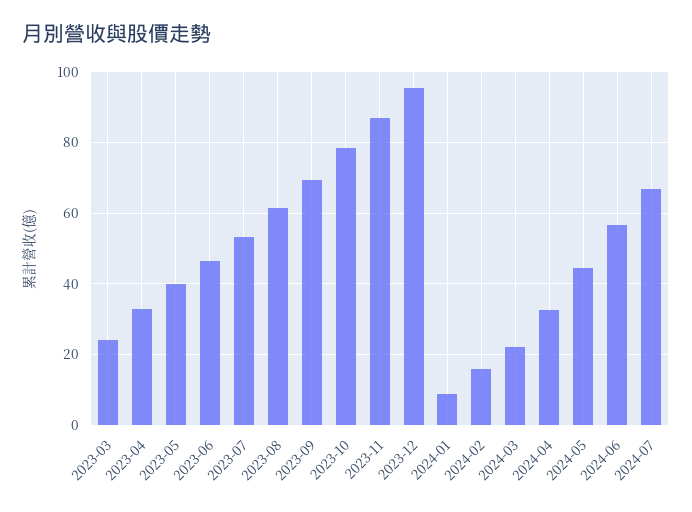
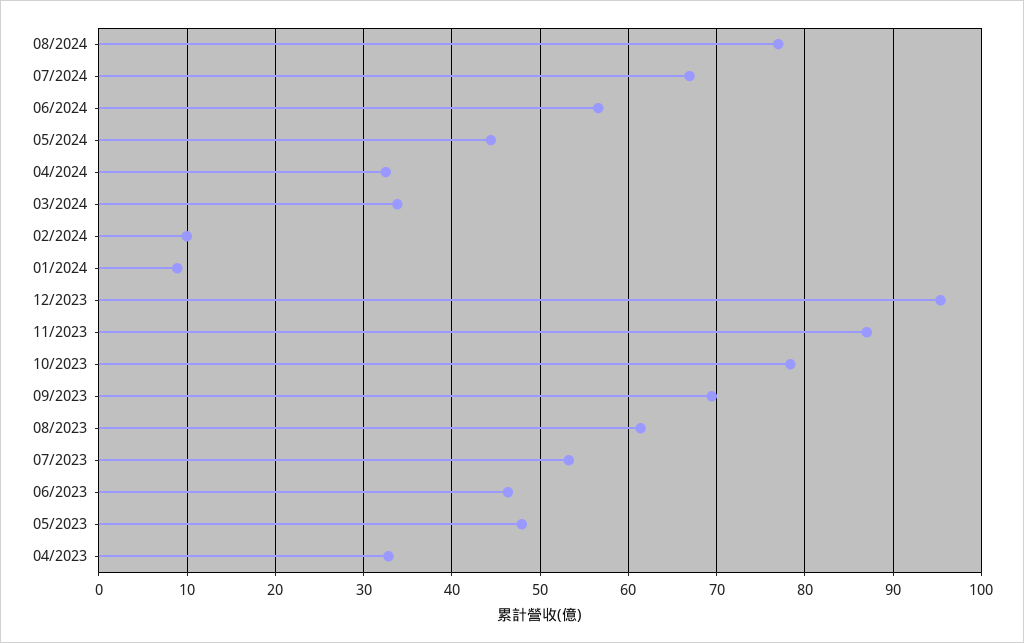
2023-03: 24 -> none
2023-05: 40 -> 48
2024-02: 16 -> 10
2024-03: 22 -> 34
08/2024: none -> 77

